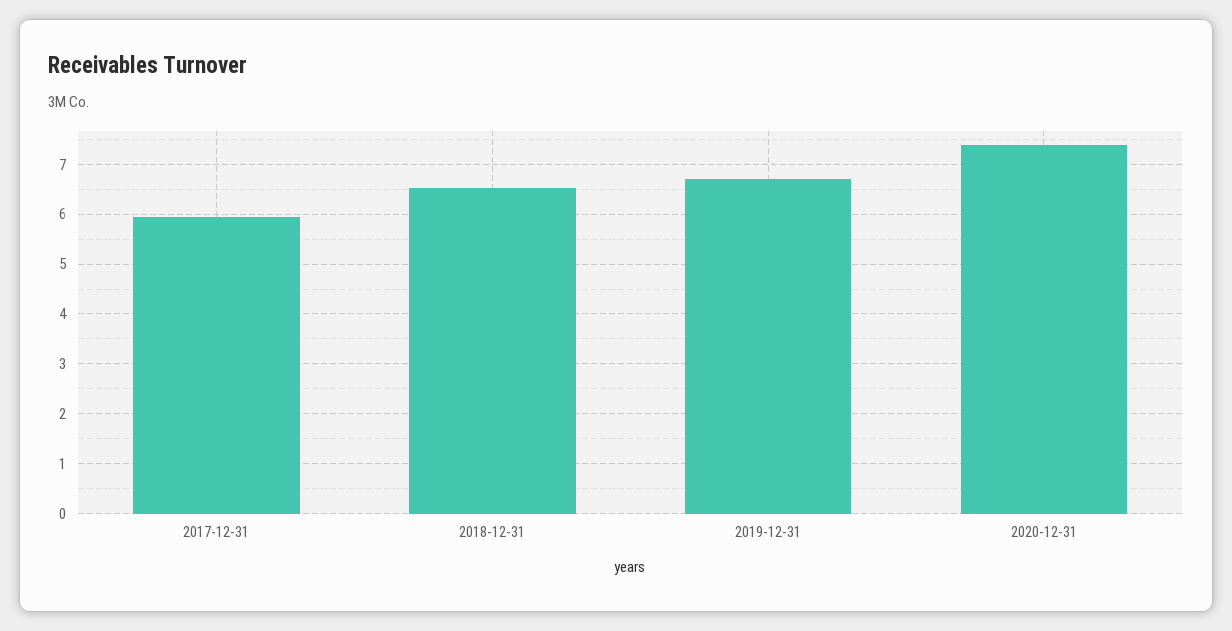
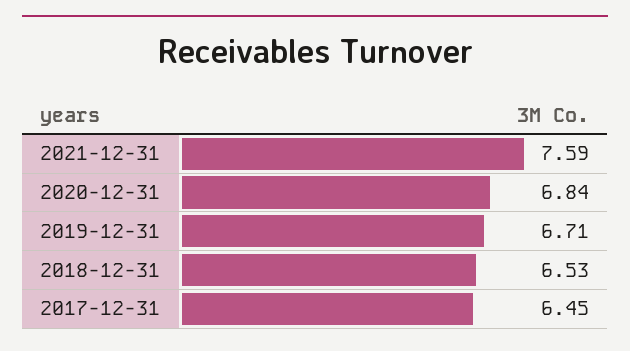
2017-12-31: 6 -> 6.45
2020-12-31: 7.4 -> 6.84
2021-12-31: none -> 7.59

